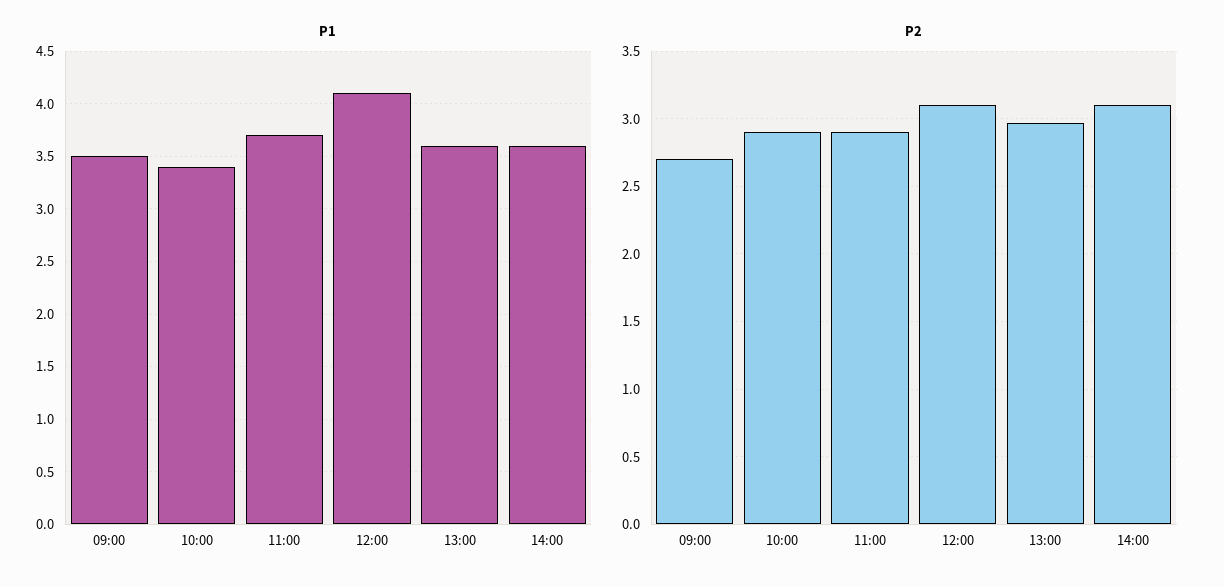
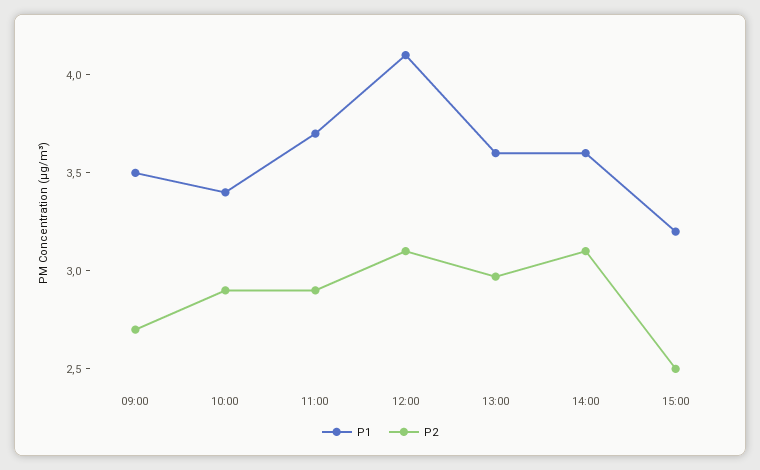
P1, 15:00: none -> 3.2
P2, 15:00: none -> 2.5

